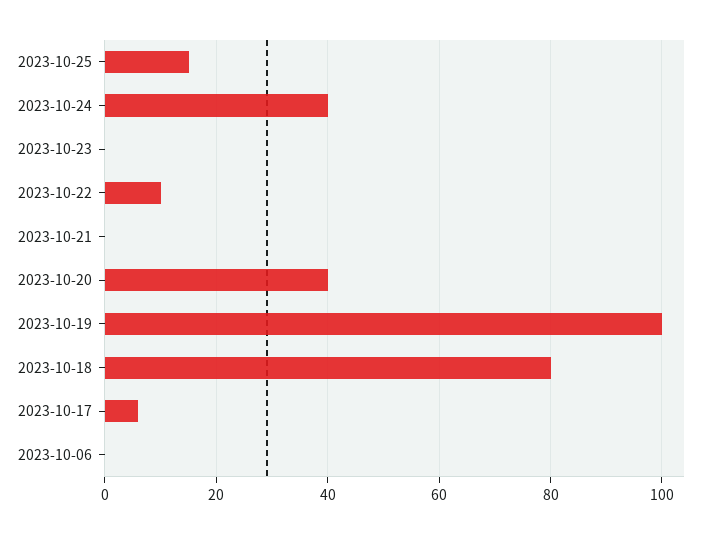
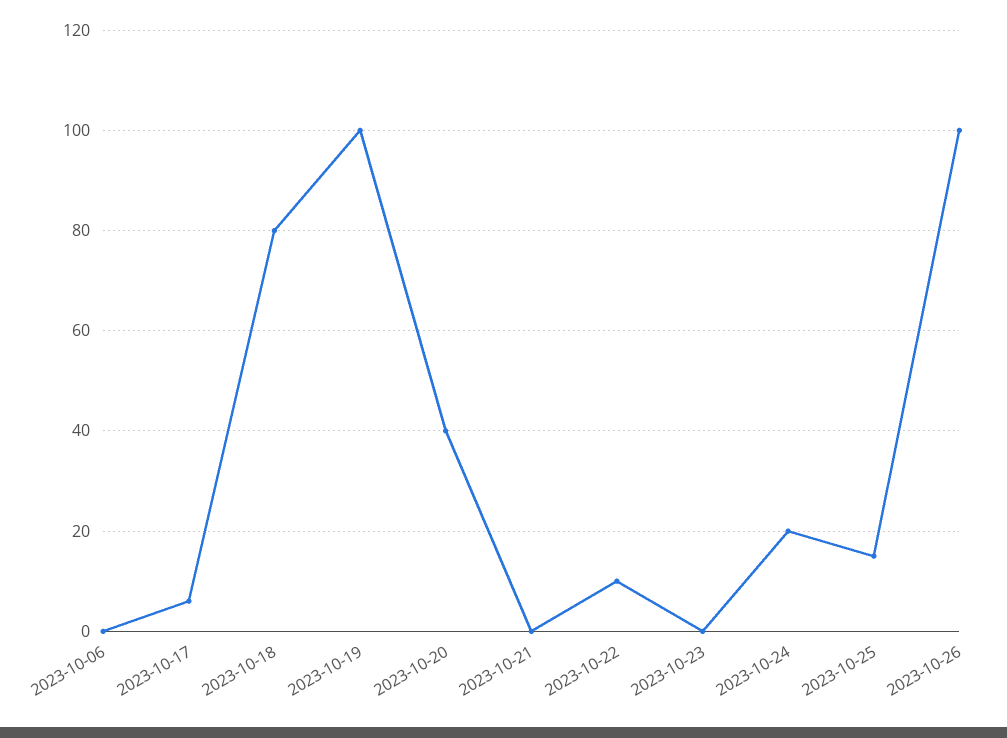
2023-10-24: 40 -> 20
2023-10-26: none -> 100

